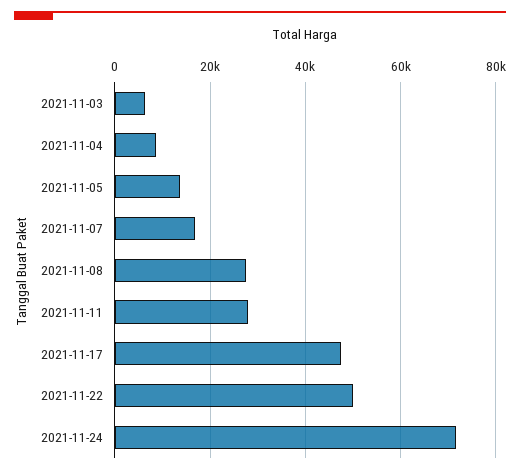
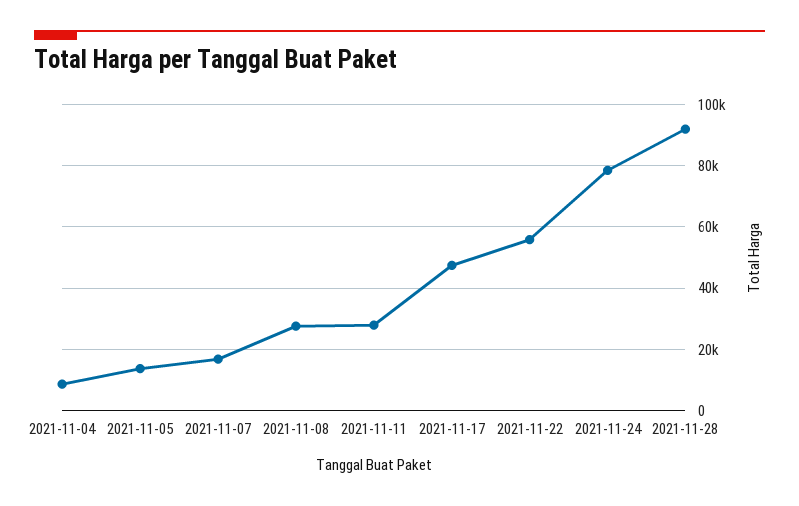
2021-11-03: 6000 -> none
2021-11-22: 50000 -> 56000
2021-11-24: 72000 -> 78000
2021-11-28: none -> 92000

